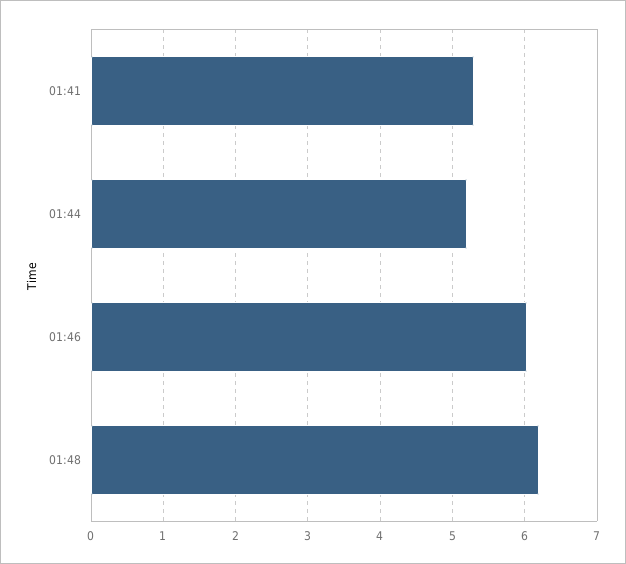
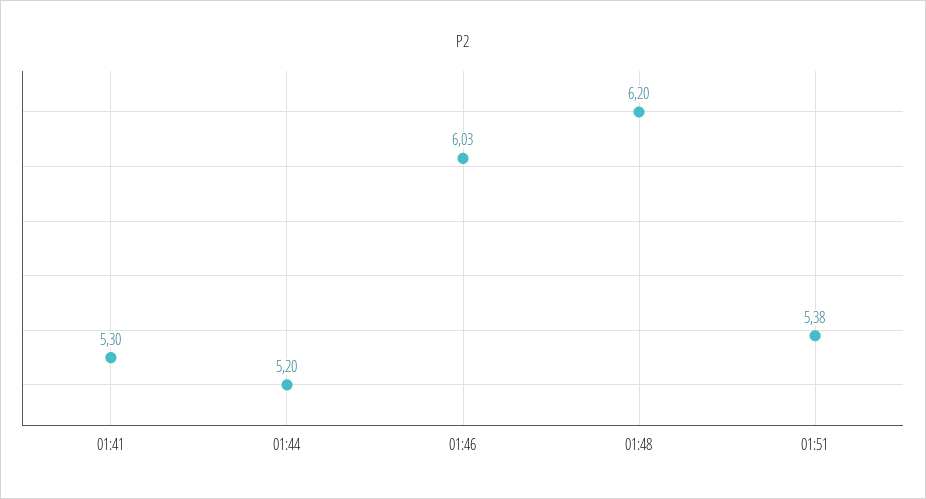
01:51: none -> 5.38

